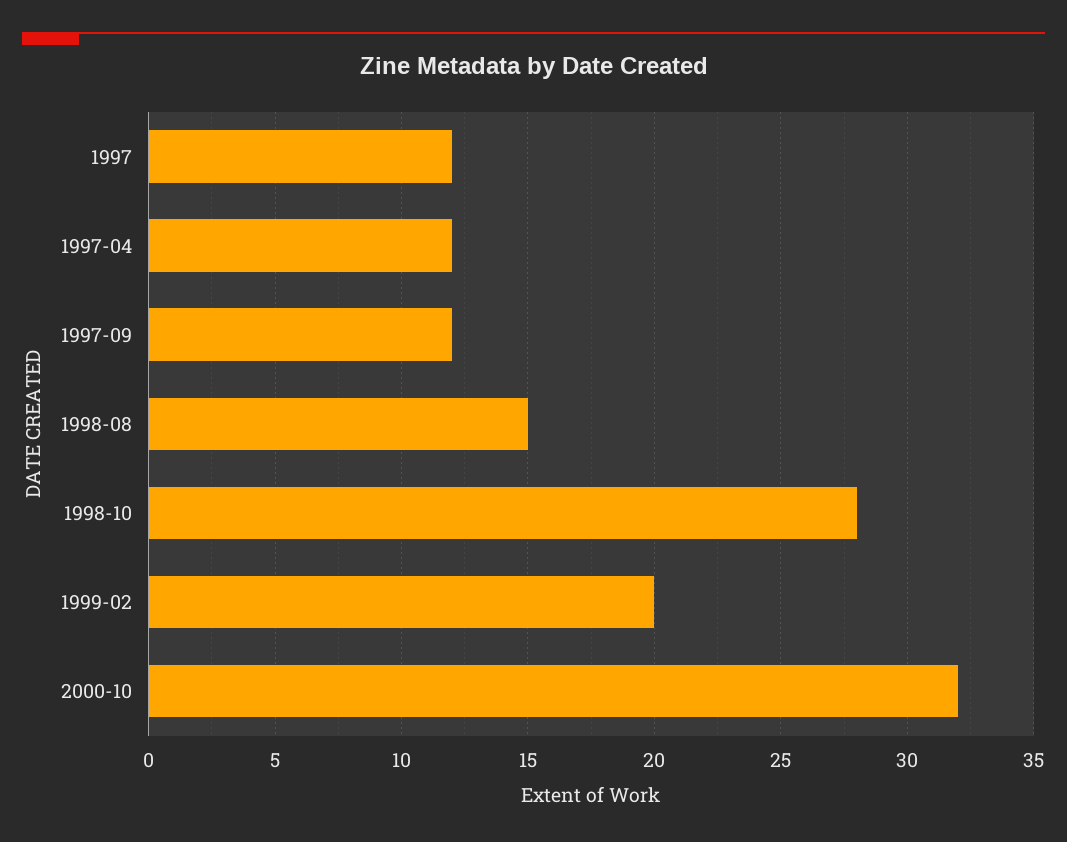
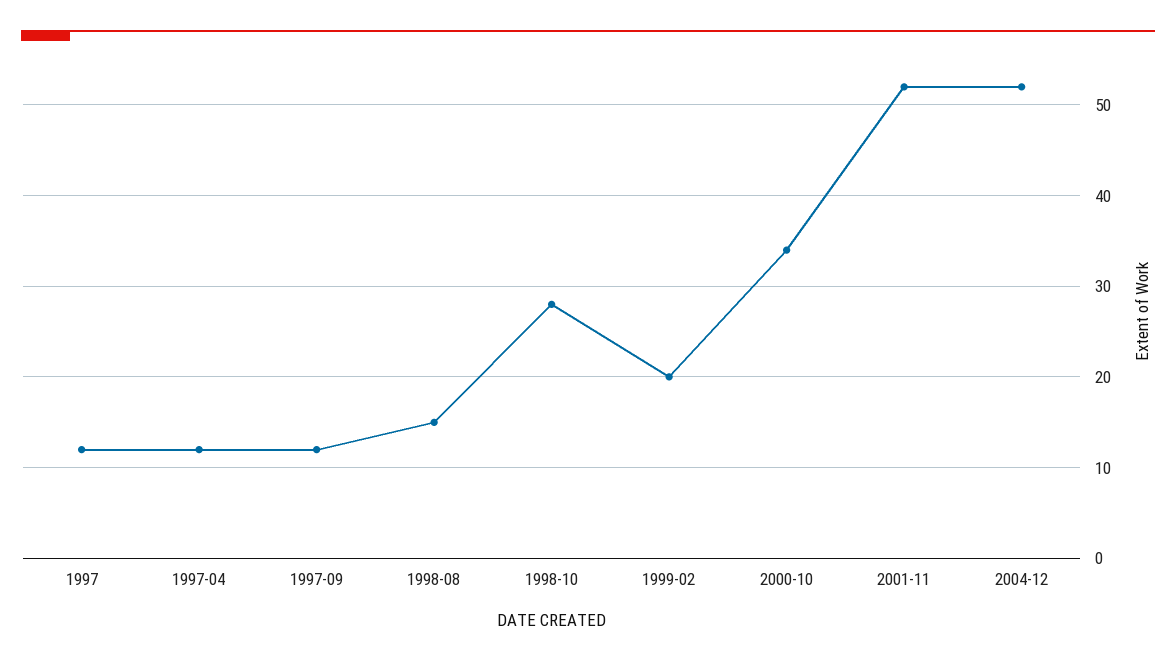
2000-10: 32 -> 34
2001-11: none -> 52
2004-12: none -> 52

